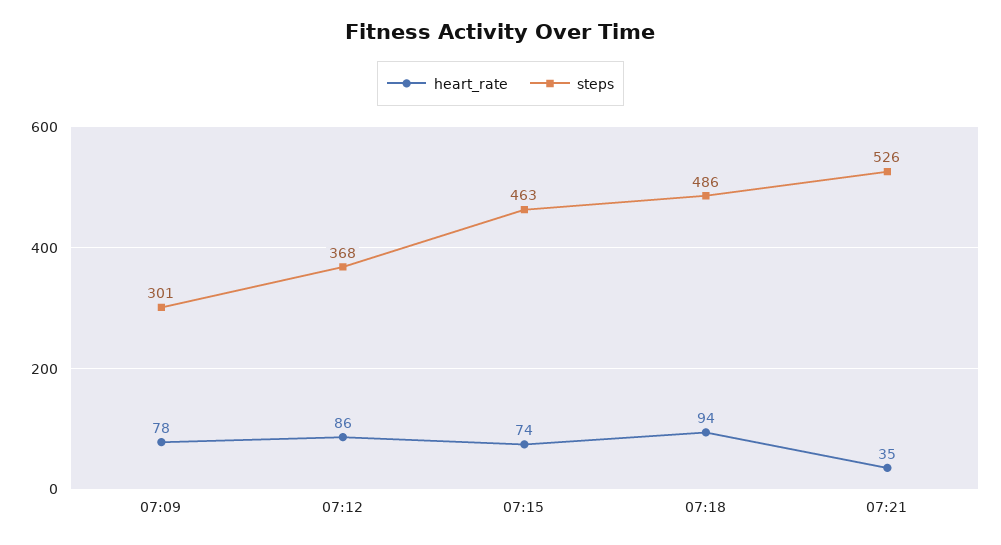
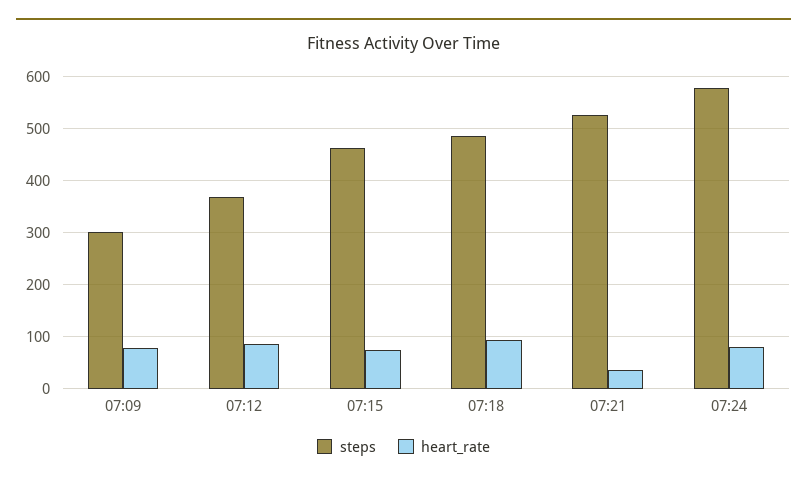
steps, 07:24: none -> 580
heart_rate, 07:24: none -> 80

